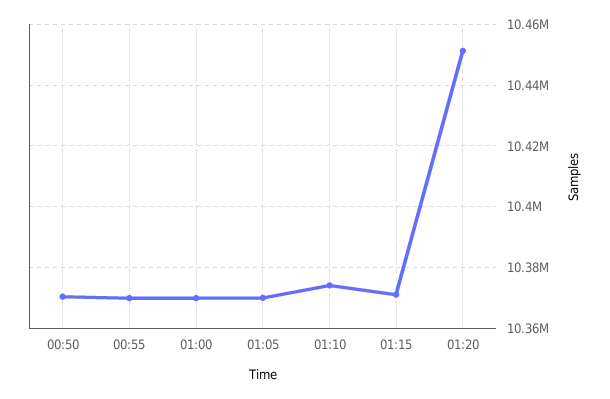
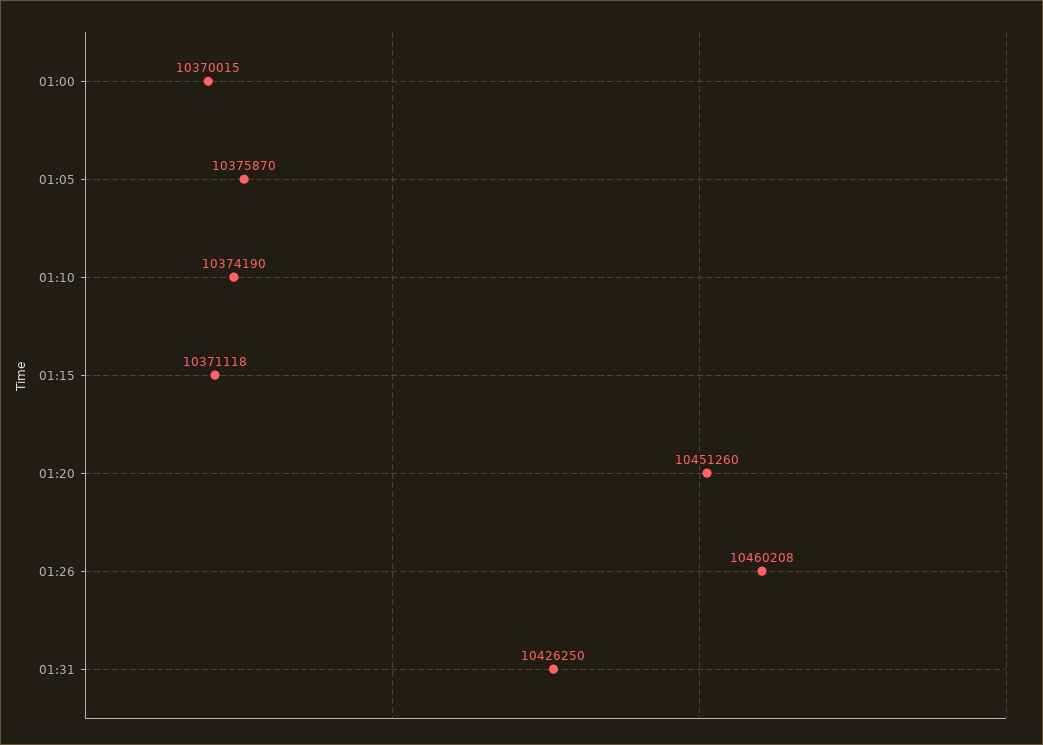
00:50: 10370000 -> none
00:55: 10370000 -> none
01:05: 10370000 -> 10375870
01:26: none -> 10460208
01:31: none -> 10426250

